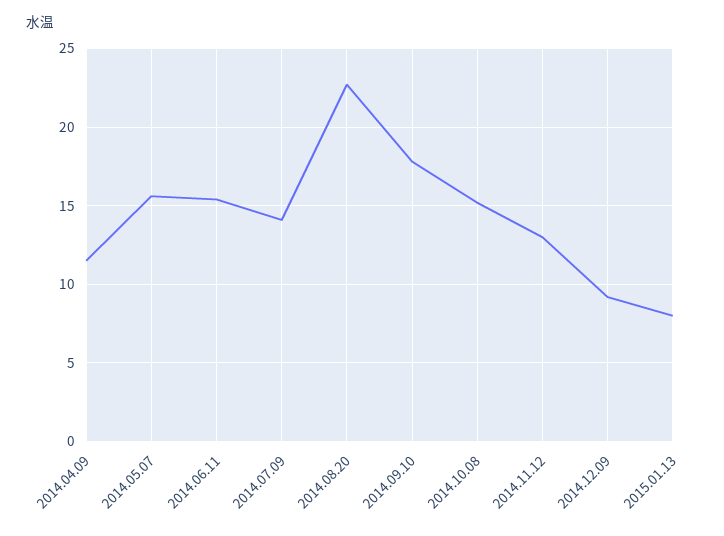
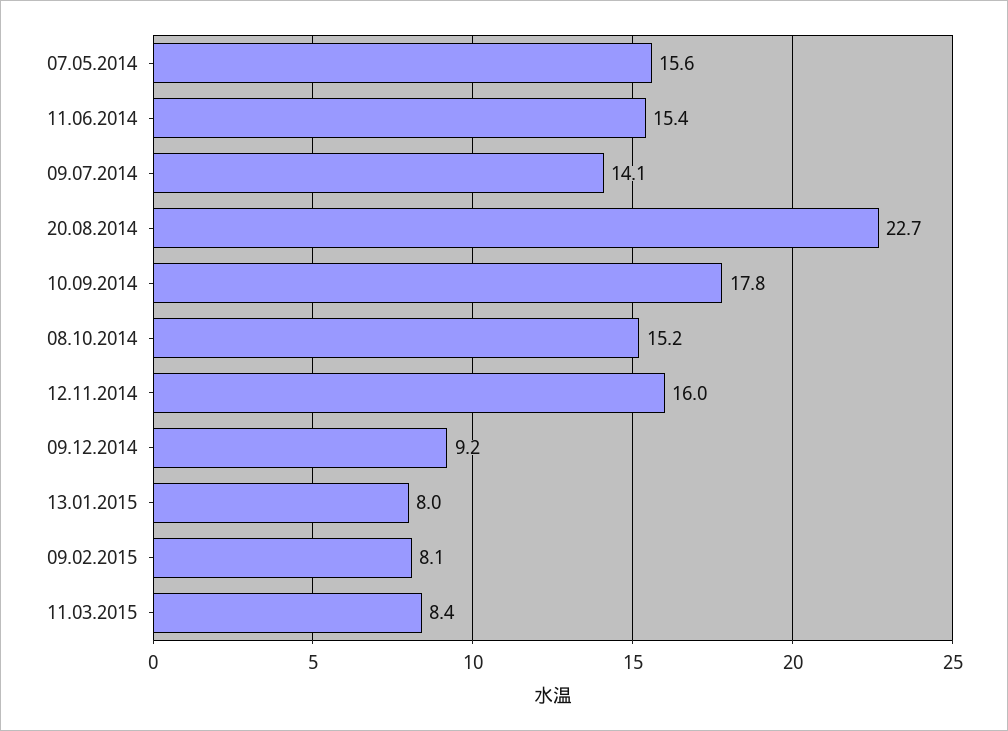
2014.04.09: 11.5 -> none
2014.11.12: 13 -> 16
09.02.2015: none -> 8.1
11.03.2015: none -> 8.4

